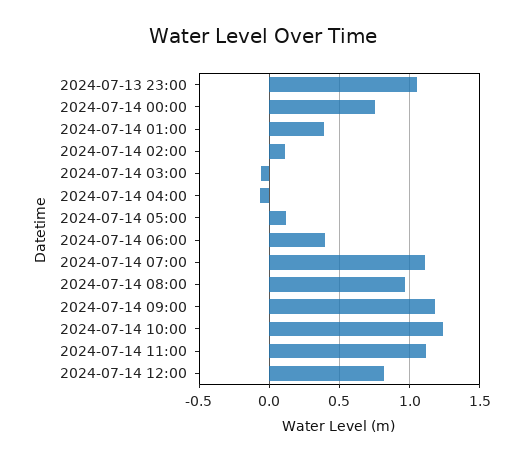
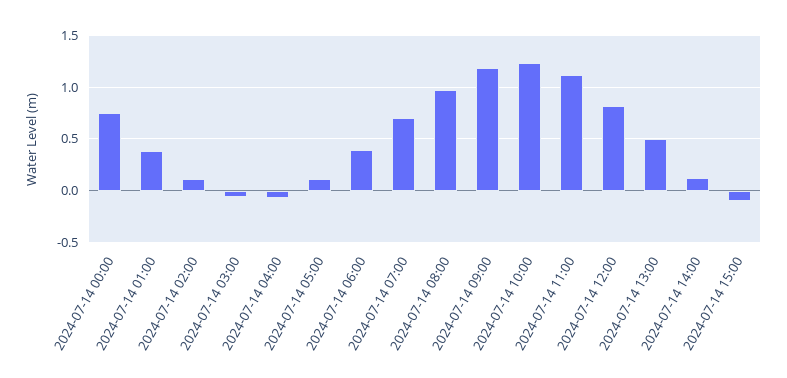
2024-07-13 23:00: 1.05 -> none
2024-07-14 07:00: 1.1 -> 0.7
2024-07-14 13:00: none -> 0.5
2024-07-14 14:00: none -> 0.1
2024-07-14 15:00: none -> -0.1

